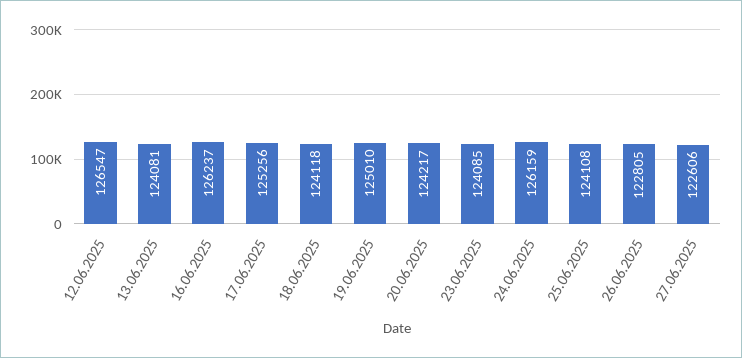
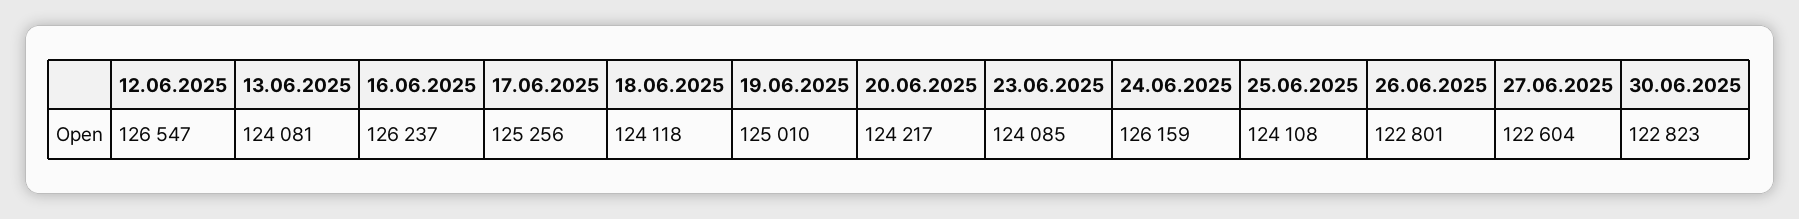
26.06.2025: 122805 -> 122801
27.06.2025: 122606 -> 122604
30.06.2025: none -> 122823

